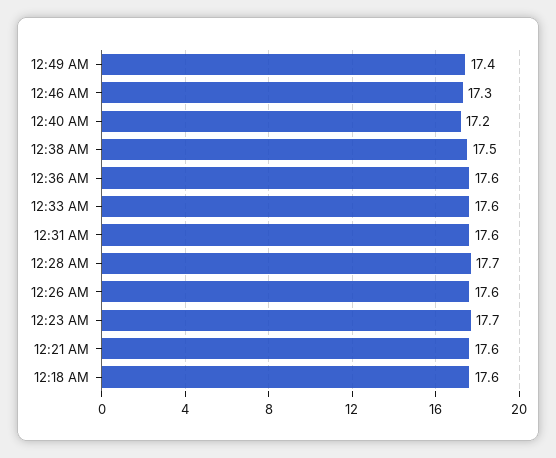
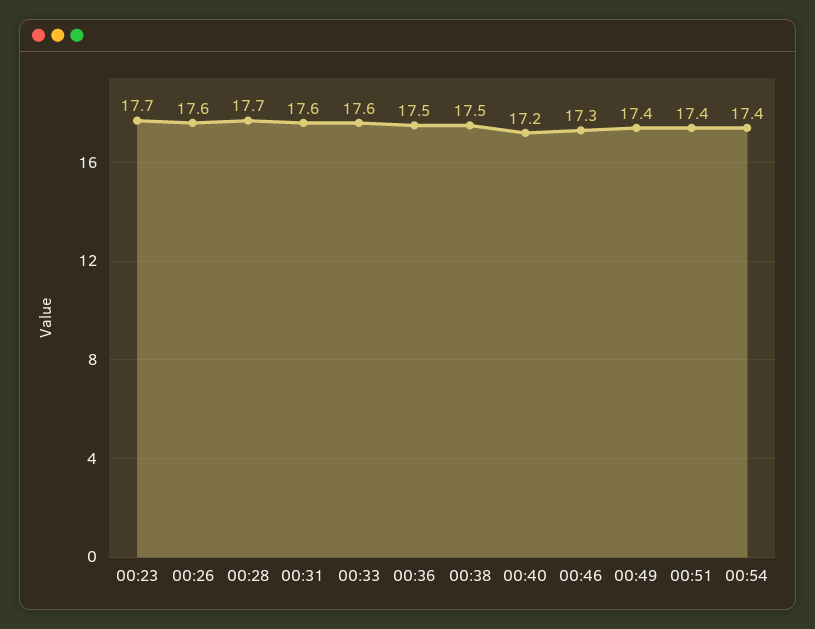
12:36 AM: 17.6 -> 17.5
12:21 AM: 17.6 -> none
12:18 AM: 17.6 -> none
00:51: none -> 17.4
00:54: none -> 17.4

